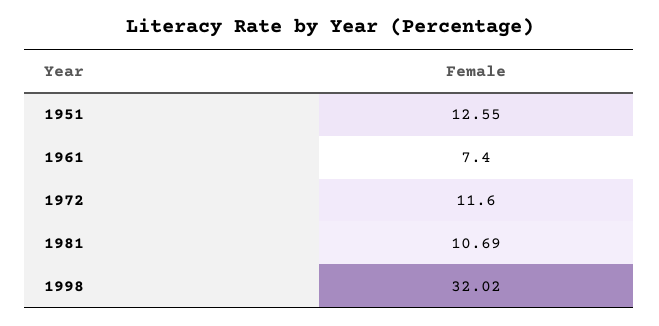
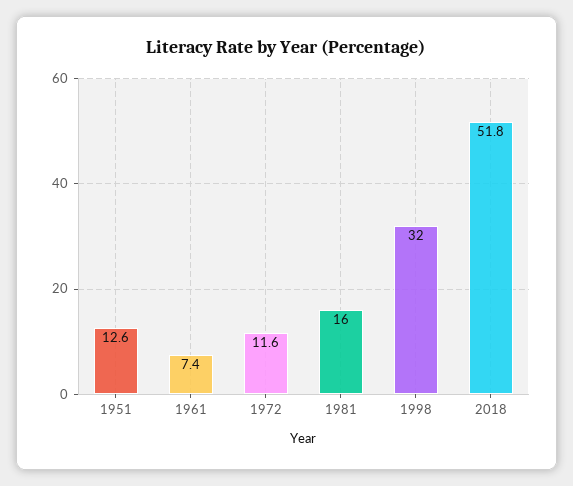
1981: 10.69 -> 16
2018: none -> 51.8

